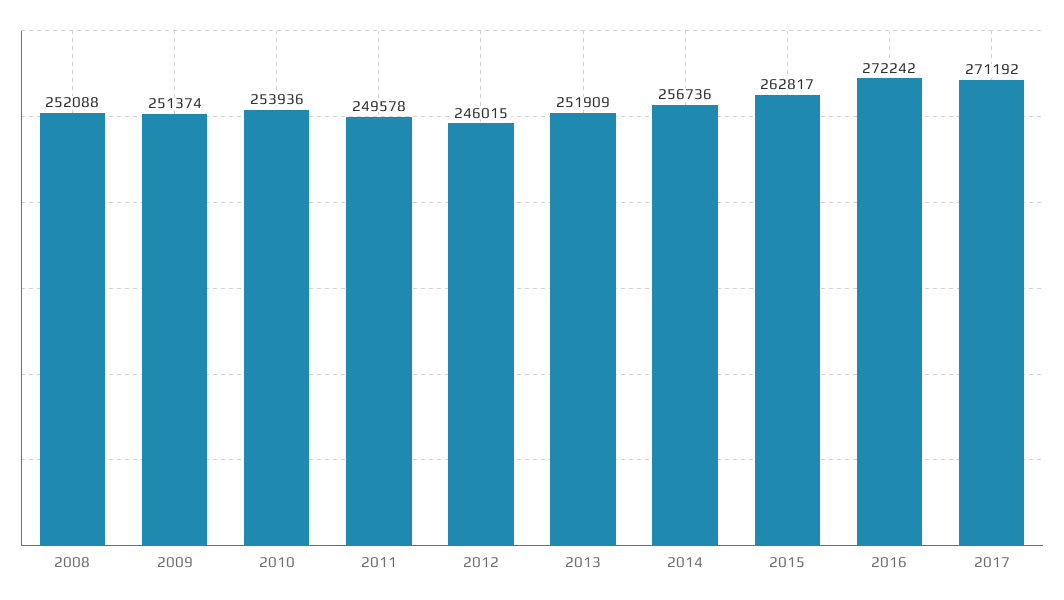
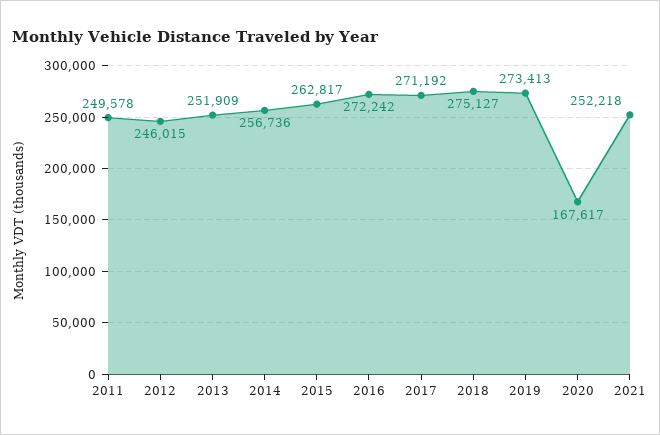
2008: 252088 -> none
2009: 251374 -> none
2010: 253936 -> none
2018: none -> 275127
2019: none -> 273413
2020: none -> 167617
2021: none -> 252218

